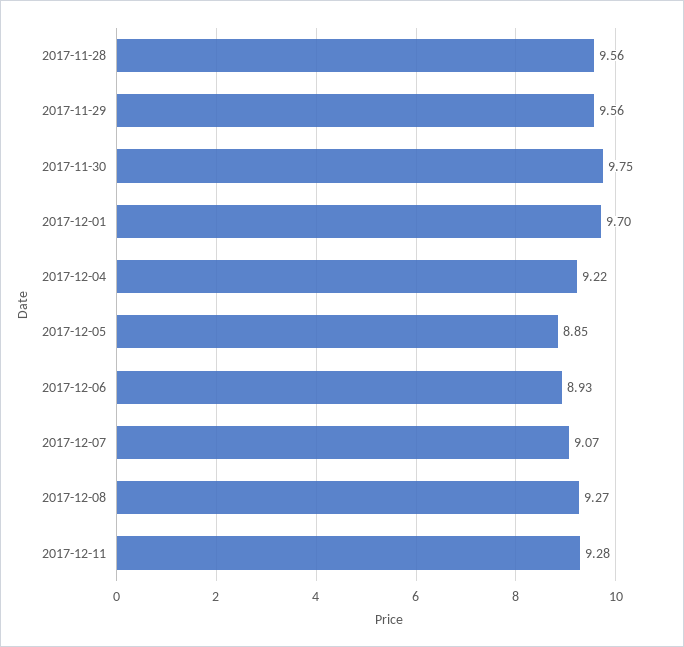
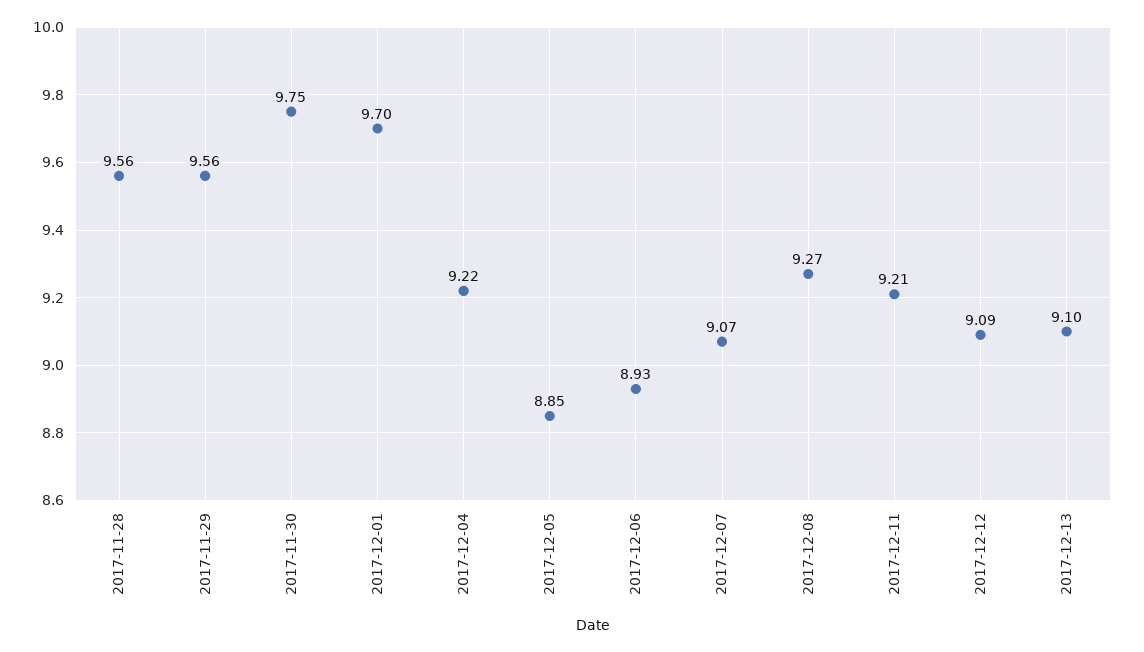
2017-12-11: 9.28 -> 9.21
2017-12-12: none -> 9.09
2017-12-13: none -> 9.1

